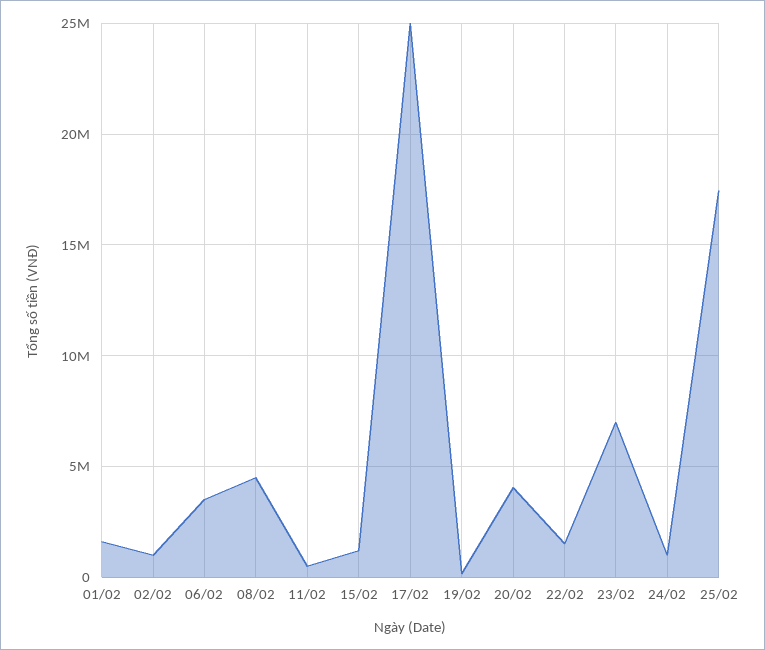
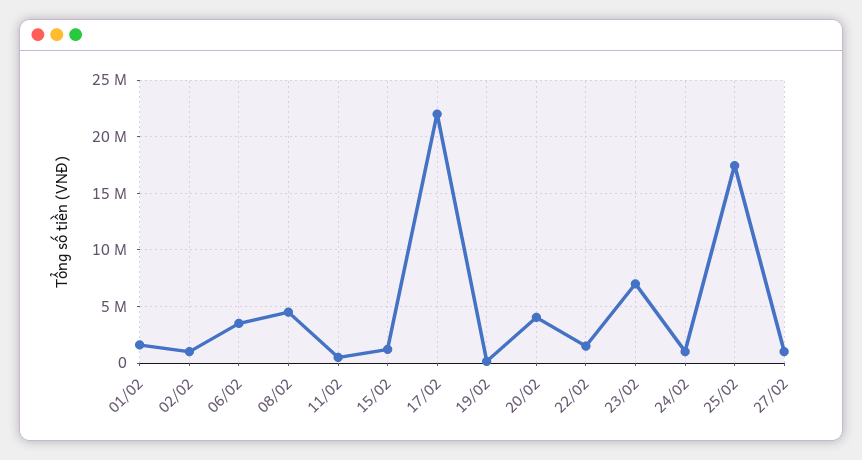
17/02: 25000000 -> 22000000
27/02: none -> 1000000

